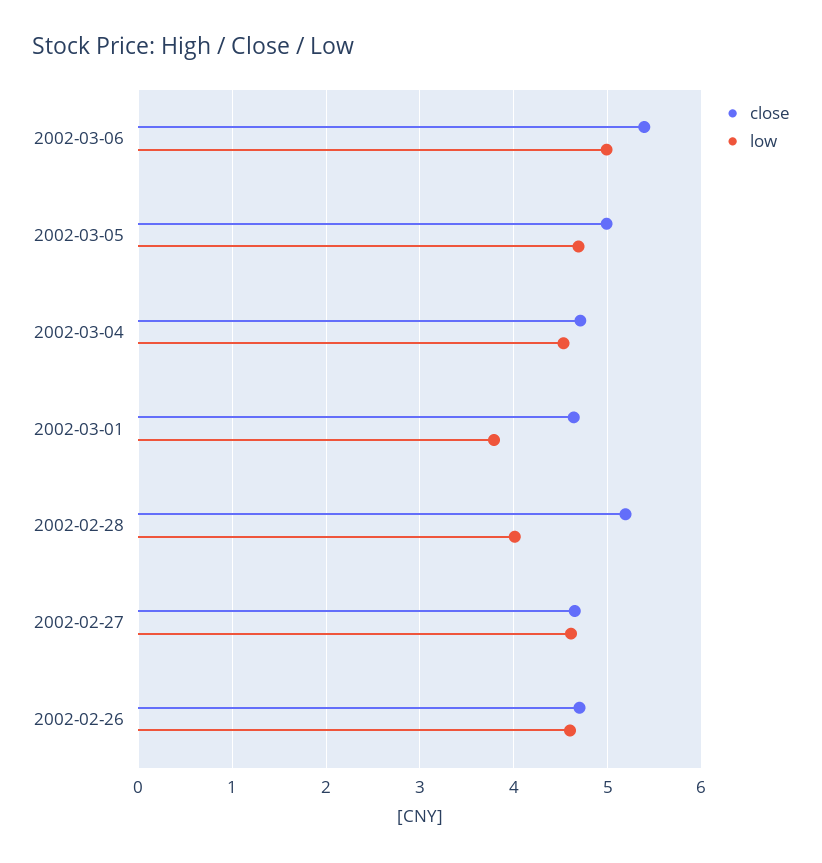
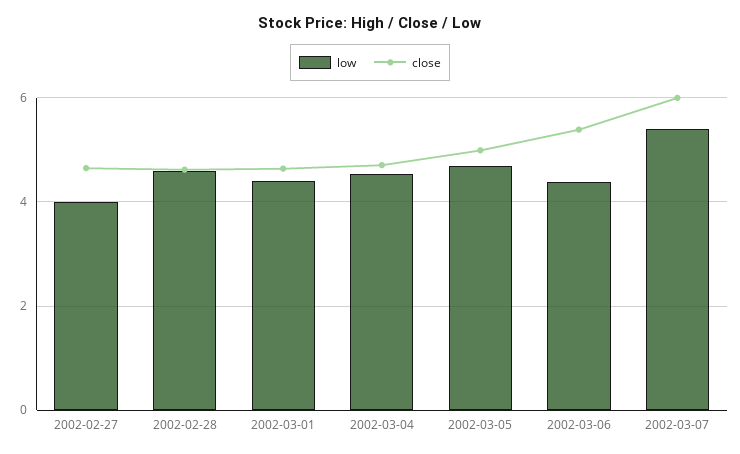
low, 2002-03-06: 5 -> 4.4
low, 2002-03-01: 3.8 -> 4.4
close, 2002-02-28: 5.2 -> 4.6
low, 2002-02-28: 4 -> 4.6
low, 2002-02-27: 4.6 -> 4
close, 2002-02-26: 4.7 -> none
low, 2002-02-26: 4.6 -> none
low, 2002-03-07: none -> 5.4
close, 2002-03-07: none -> 6

